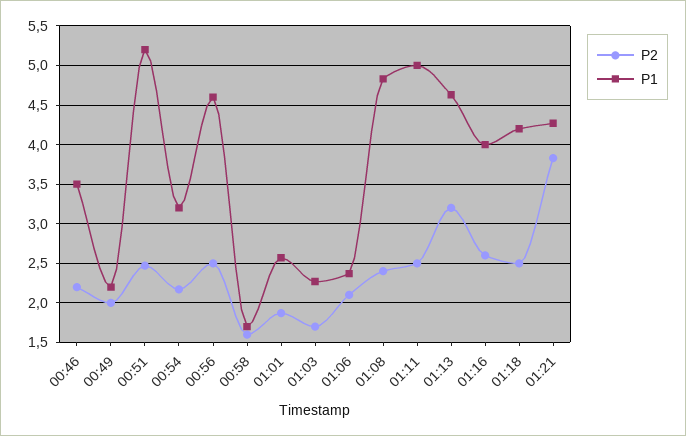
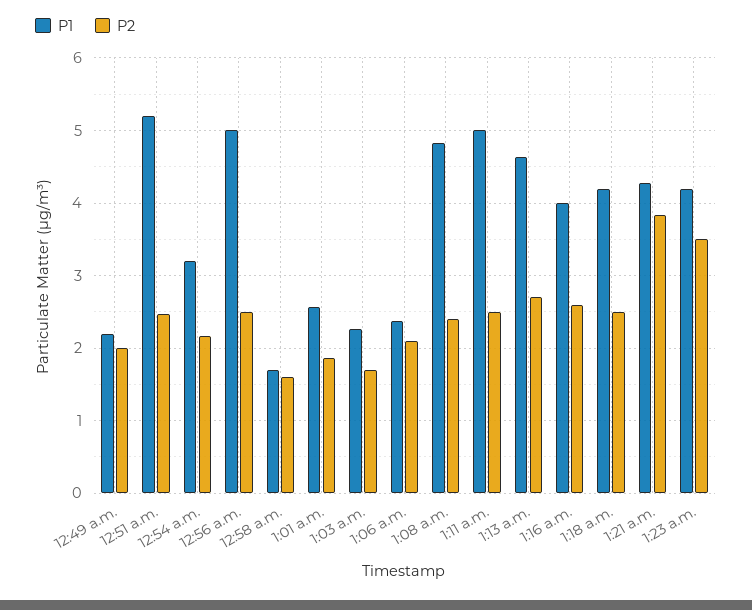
P2, 00:46: 2.2 -> none
P1, 00:46: 3.5 -> none
P1, 00:56: 4.6 -> 5
P2, 01:13: 3.2 -> 2.7
P1, 1:23 a.m.: none -> 4.2
P2, 1:23 a.m.: none -> 3.5

